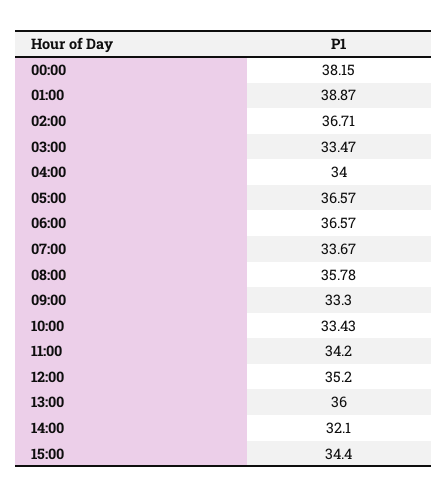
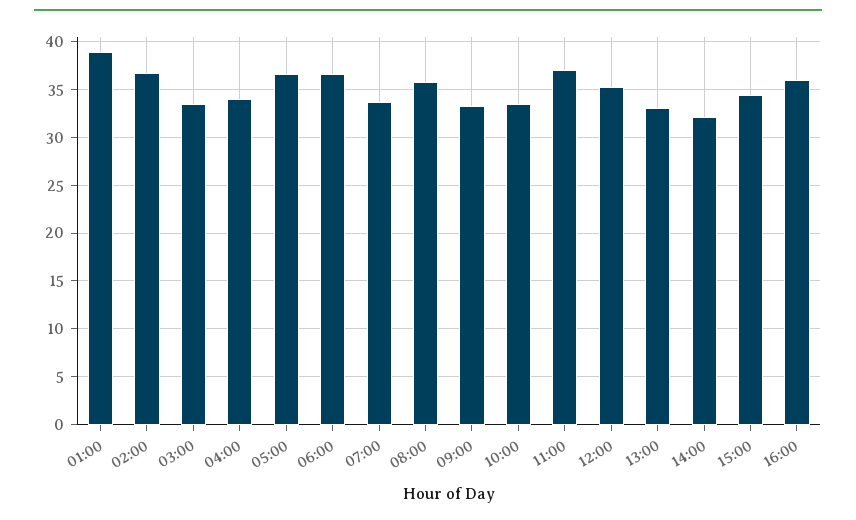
00:00: 38.15 -> none
11:00: 34.2 -> 37
13:00: 36 -> 33
16:00: none -> 36

